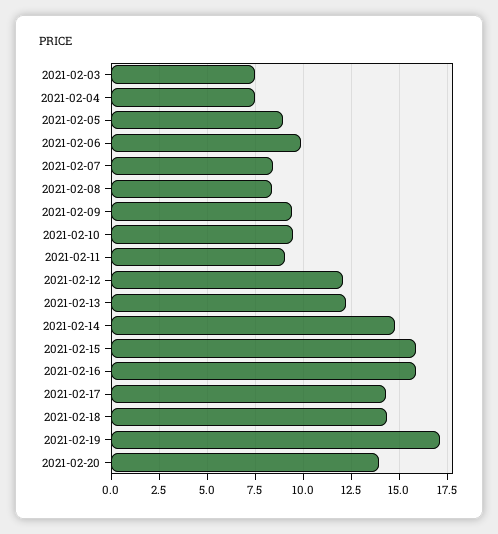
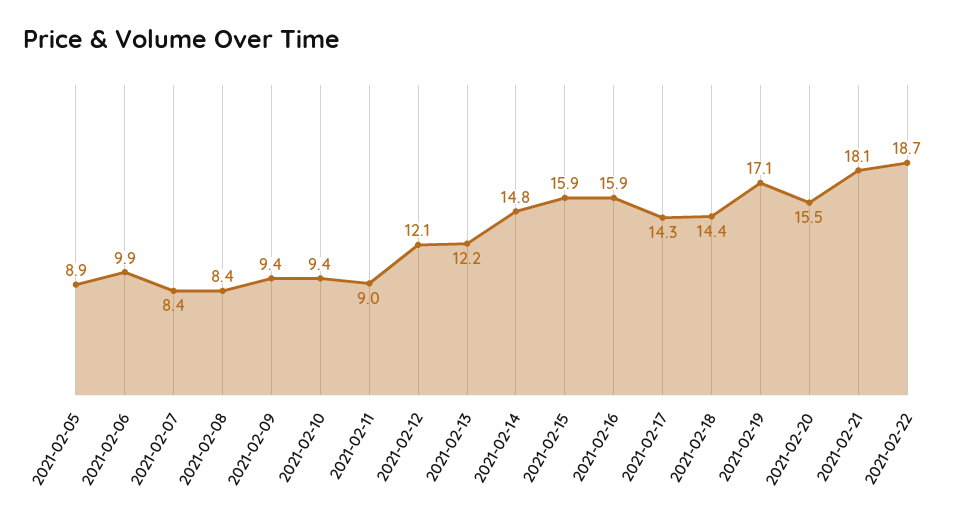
2021-02-03: 7.5 -> none
2021-02-04: 7.5 -> none
2021-02-20: 14 -> 15.5
2021-02-21: none -> 18.1
2021-02-22: none -> 18.7

